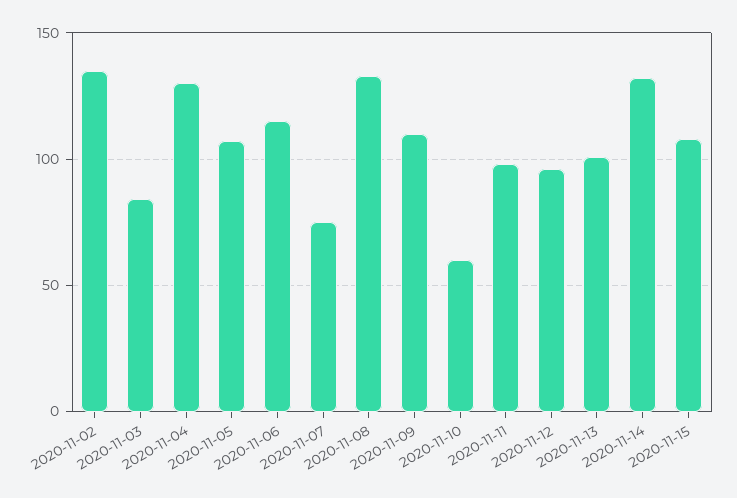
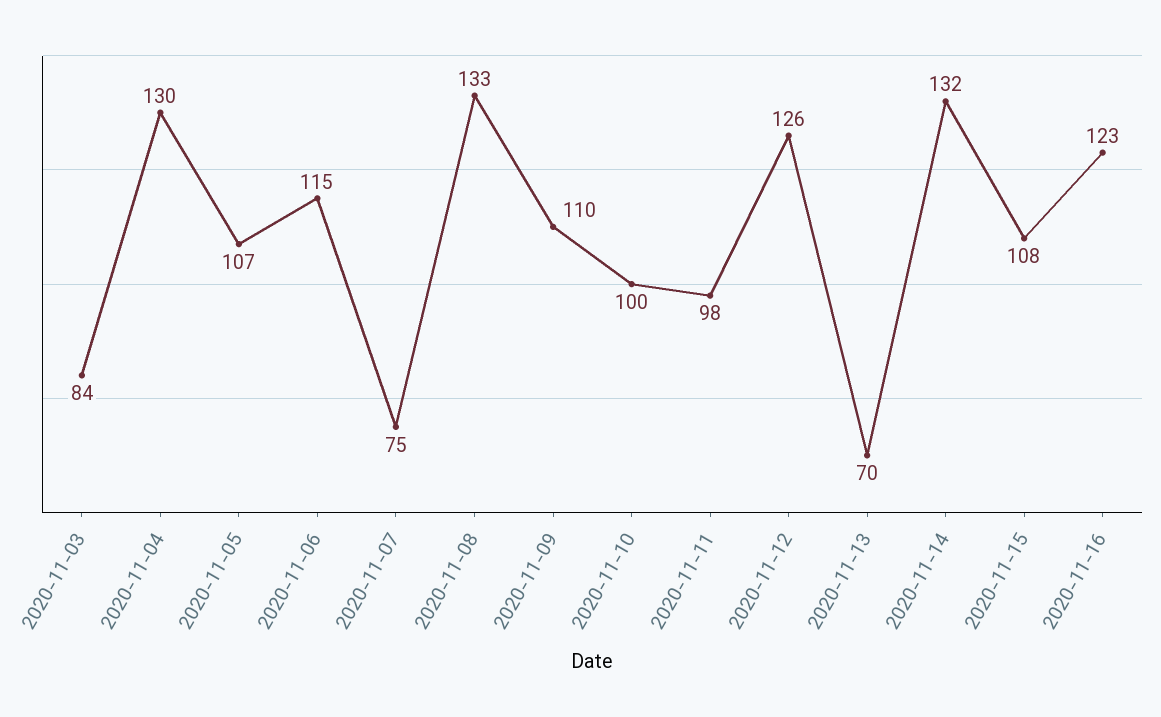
2020-11-02: 135 -> none
2020-11-10: 60 -> 100
2020-11-12: 95 -> 126
2020-11-13: 100 -> 70
2020-11-16: none -> 123

